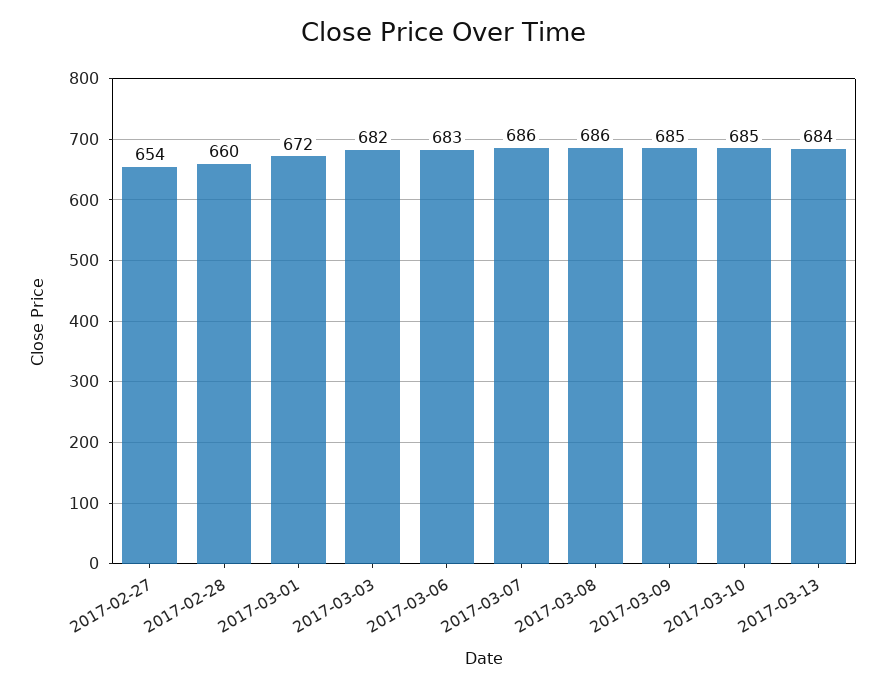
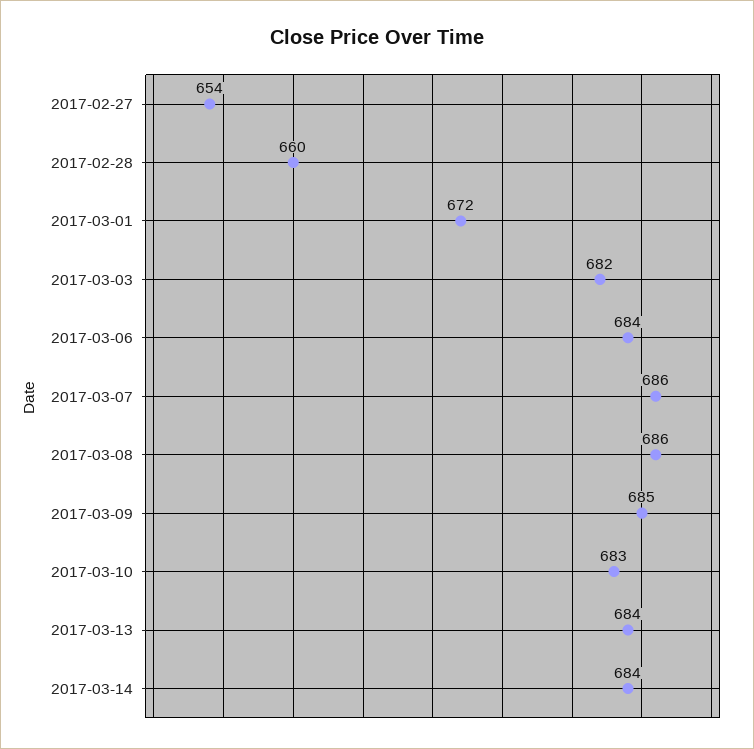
2017-03-06: 683 -> 684
2017-03-10: 685 -> 683
2017-03-14: none -> 684

